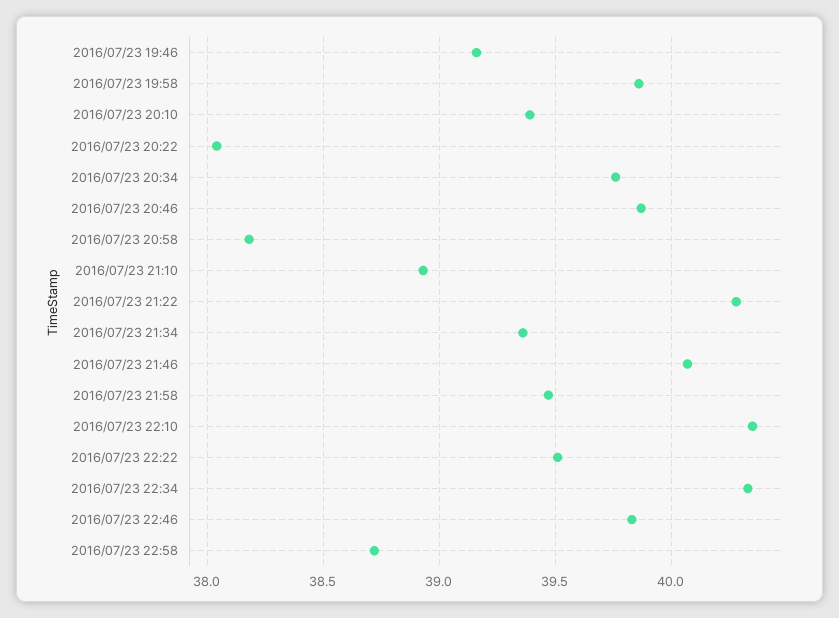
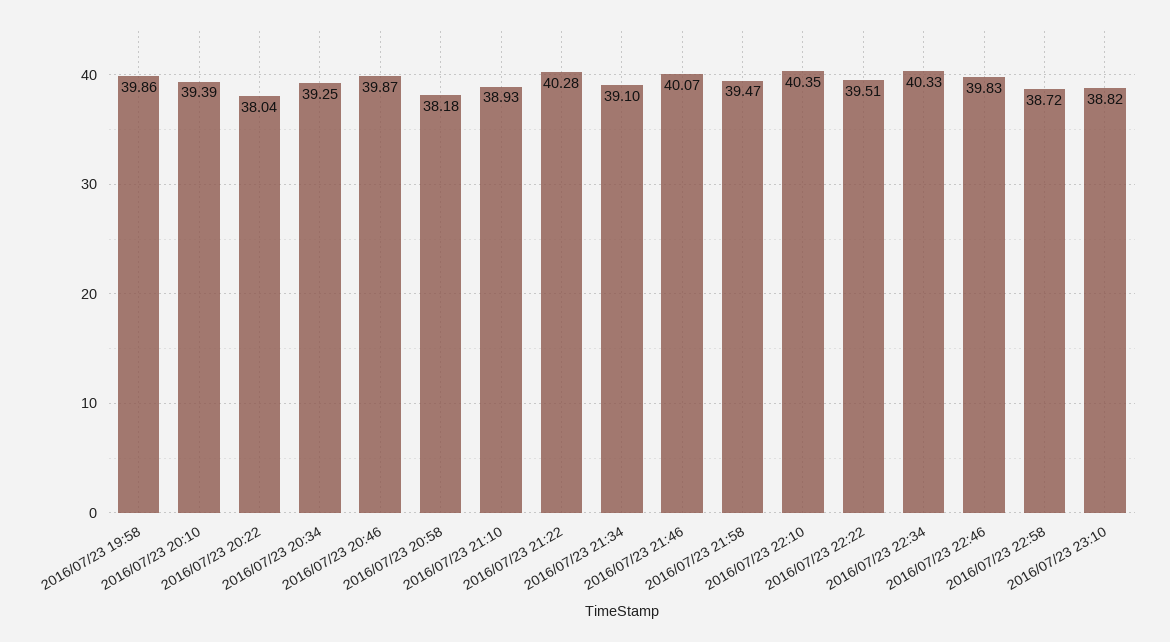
2016/07/23 19:46: 39.15 -> none
2016/07/23 20:34: 39.75 -> 39.25
2016/07/23 21:34: 39.35 -> 39.1
2016/07/23 23:10: none -> 38.82

